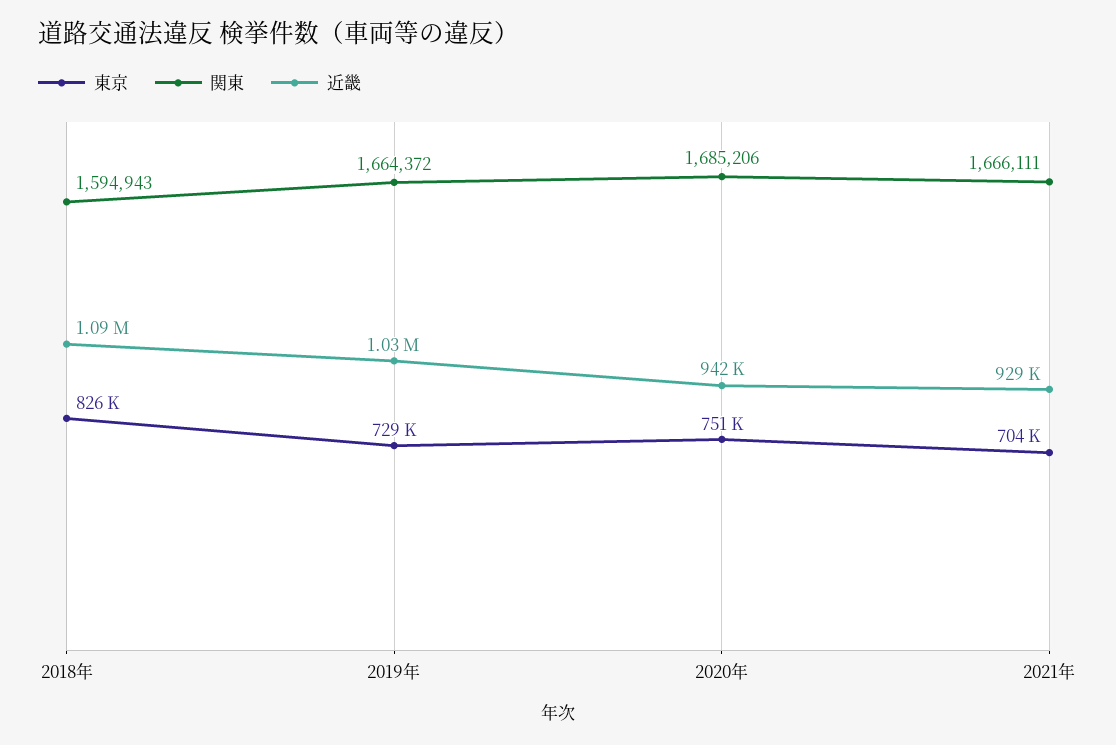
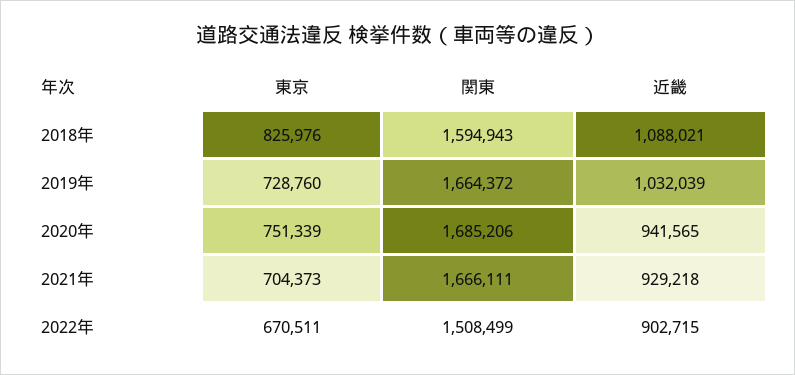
東京, 2022年: none -> 670511
関東, 2022年: none -> 1508499
近畿, 2022年: none -> 902715

